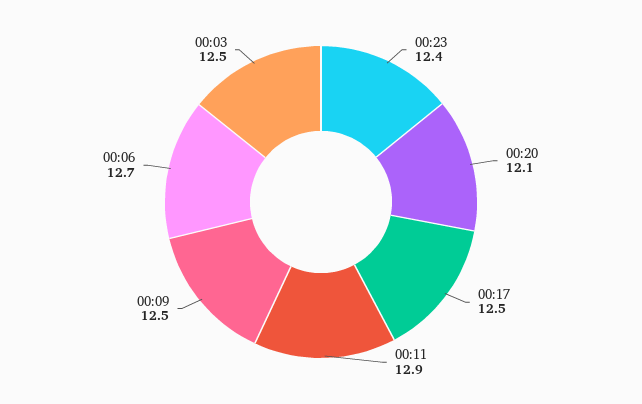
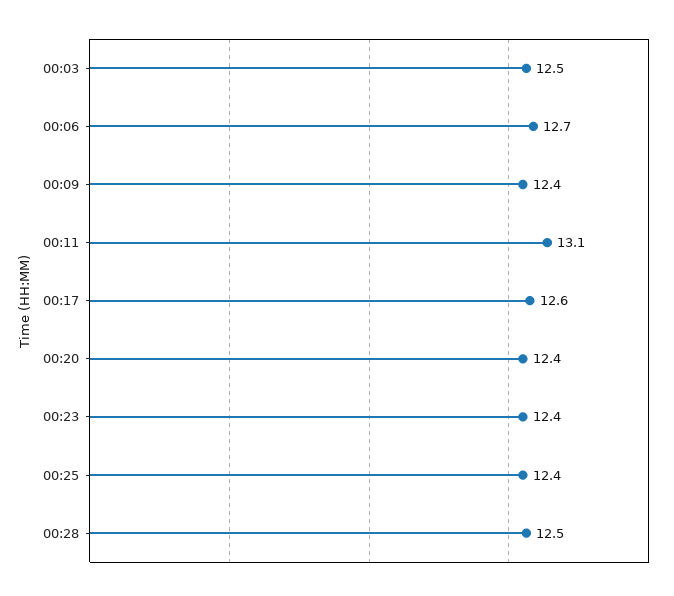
00:20: 12.1 -> 12.4
00:17: 12.5 -> 12.6
00:11: 12.9 -> 13.1
00:09: 12.5 -> 12.4
00:25: none -> 12.4
00:28: none -> 12.5

